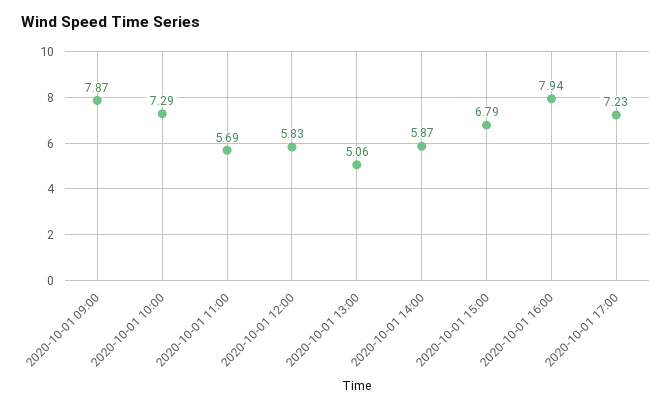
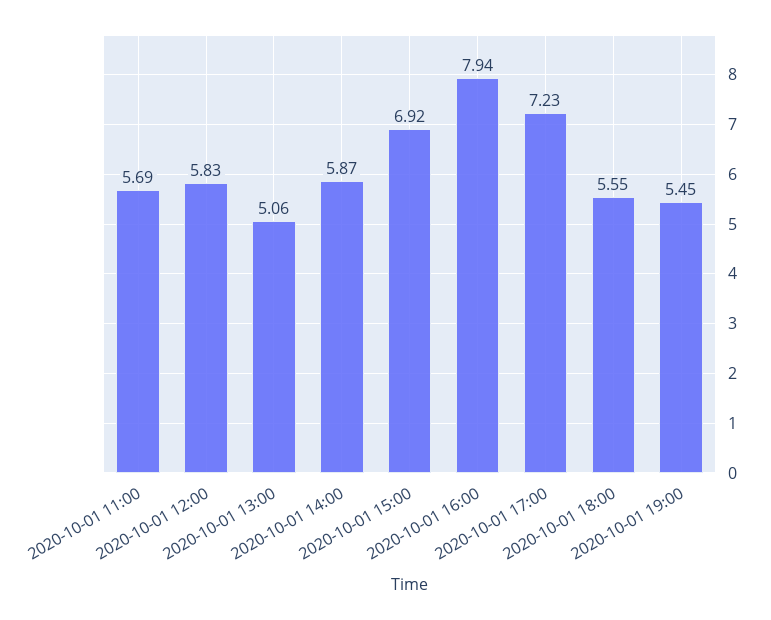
2020-10-01 09:00: 7.87 -> none
2020-10-01 10:00: 7.29 -> none
2020-10-01 15:00: 6.79 -> 6.92
2020-10-01 18:00: none -> 5.55
2020-10-01 19:00: none -> 5.45

